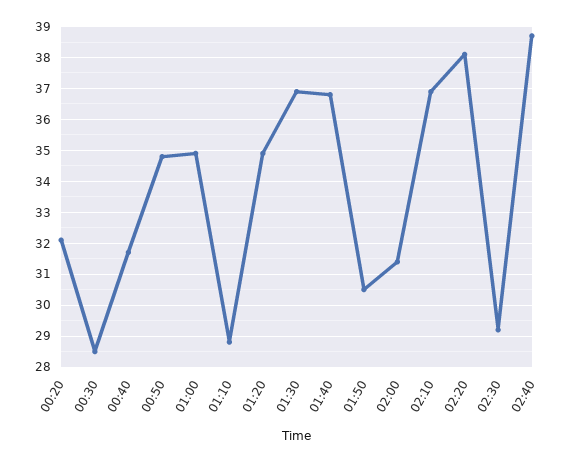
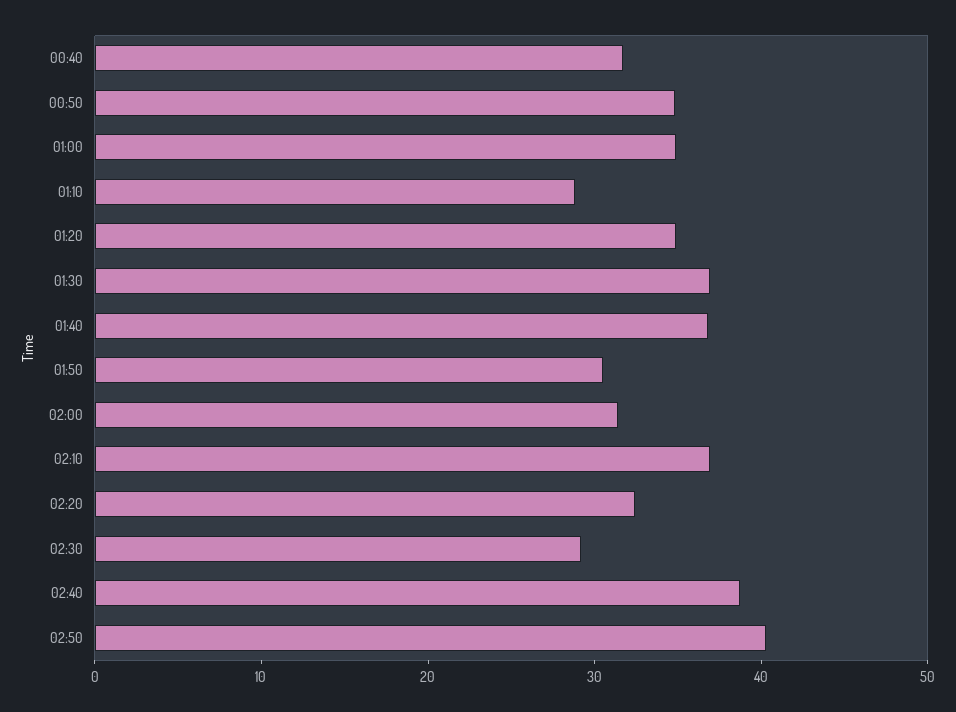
00:20: 32 -> none
00:30: 28.5 -> none
02:20: 38 -> 32
02:50: none -> 40

